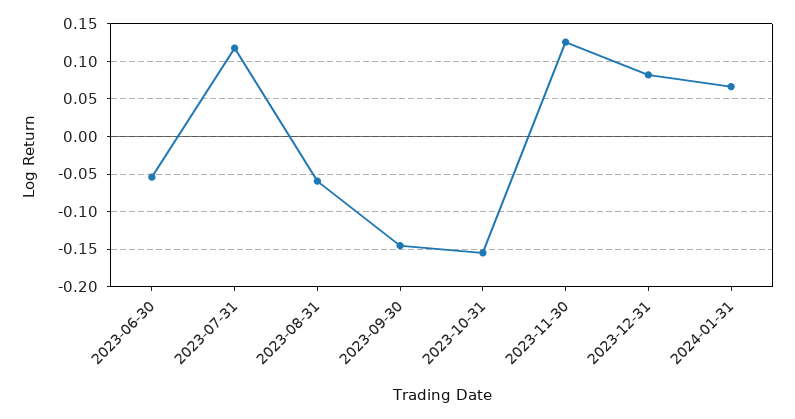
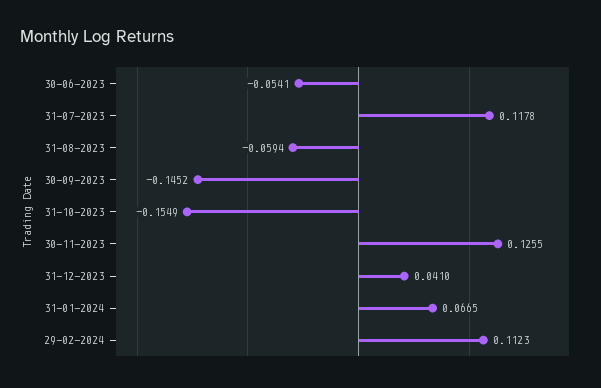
2023-12-31: 0.08 -> 0.041
29-02-2024: none -> 0.1123

